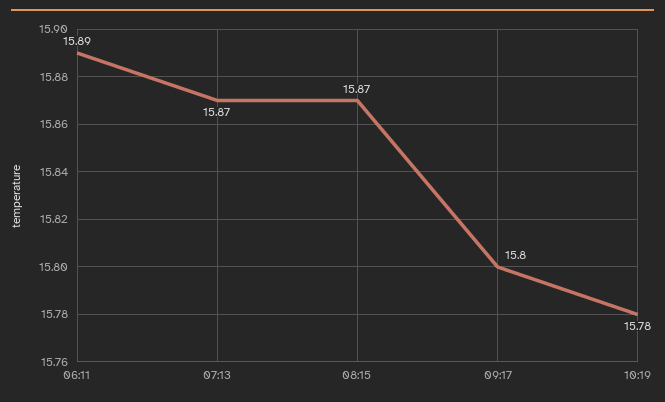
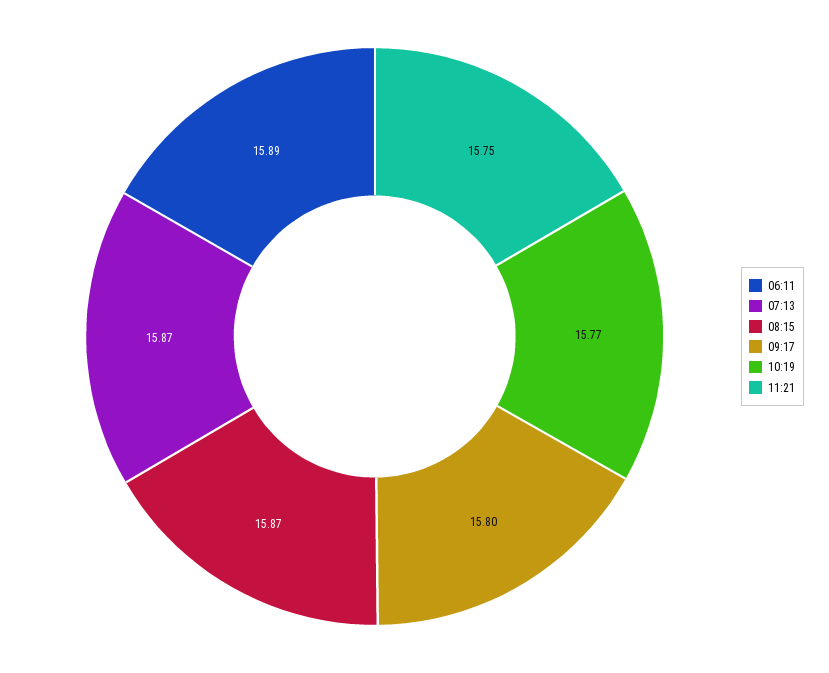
10:19: 15.78 -> 15.77
11:21: none -> 15.75

